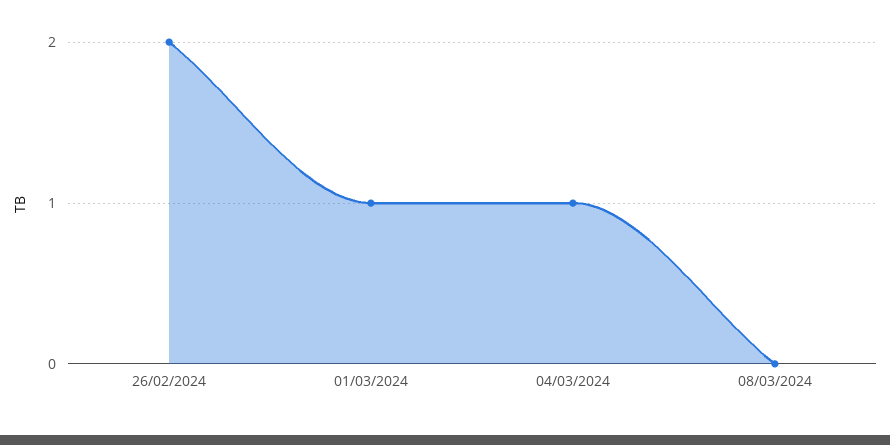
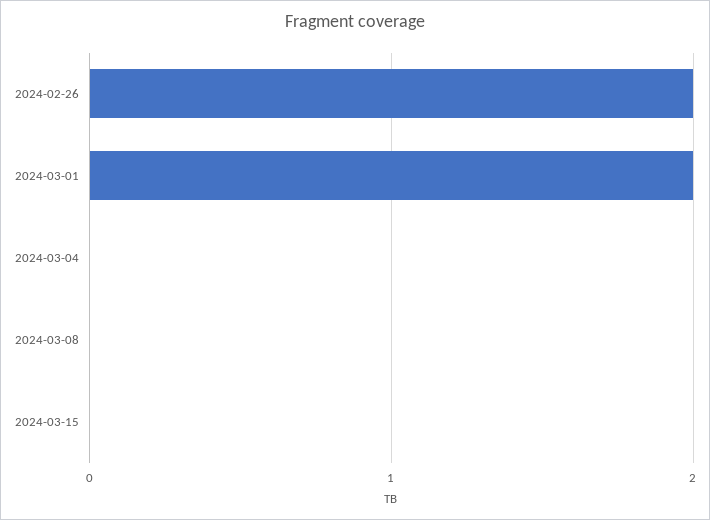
01/03/2024: 1 -> 2
04/03/2024: 1 -> 0
2024-03-15: none -> 0

